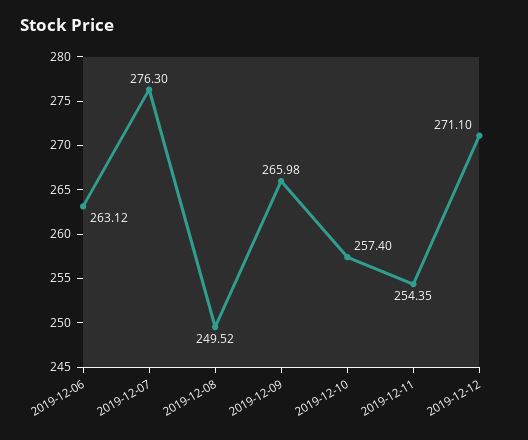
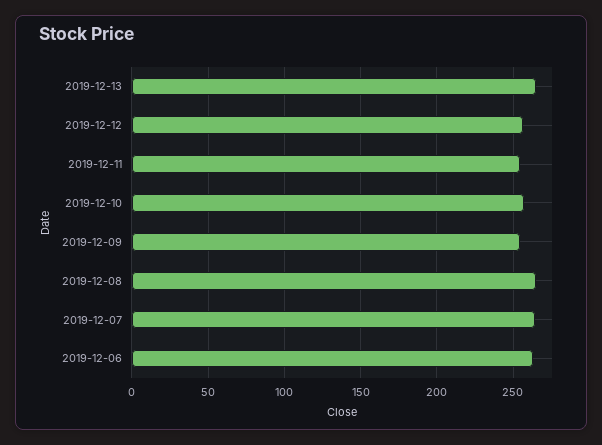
2019-12-07: 276.3 -> 265
2019-12-08: 249.52 -> 265
2019-12-09: 265.98 -> 255
2019-12-12: 271.1 -> 255
2019-12-13: none -> 265

